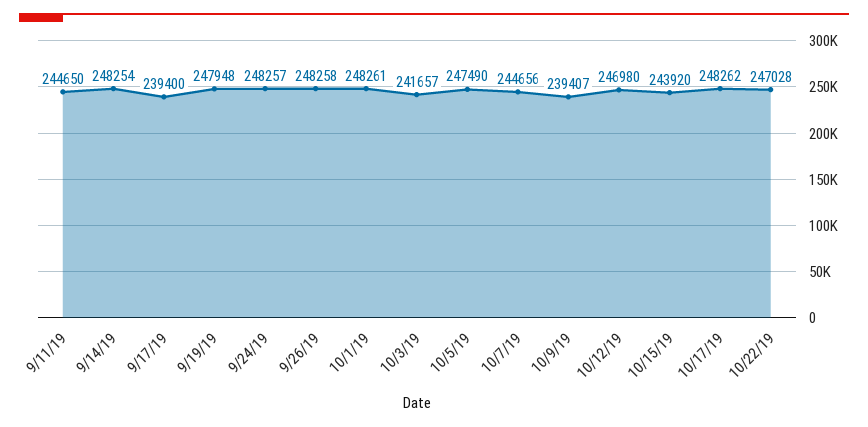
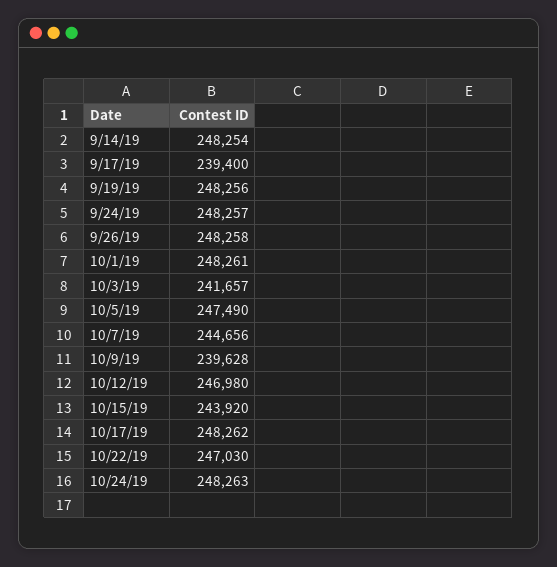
9/11/19: 244650 -> none
9/19/19: 247948 -> 248256
10/9/19: 239407 -> 239628
10/22/19: 247028 -> 247030
10/24/19: none -> 248263

